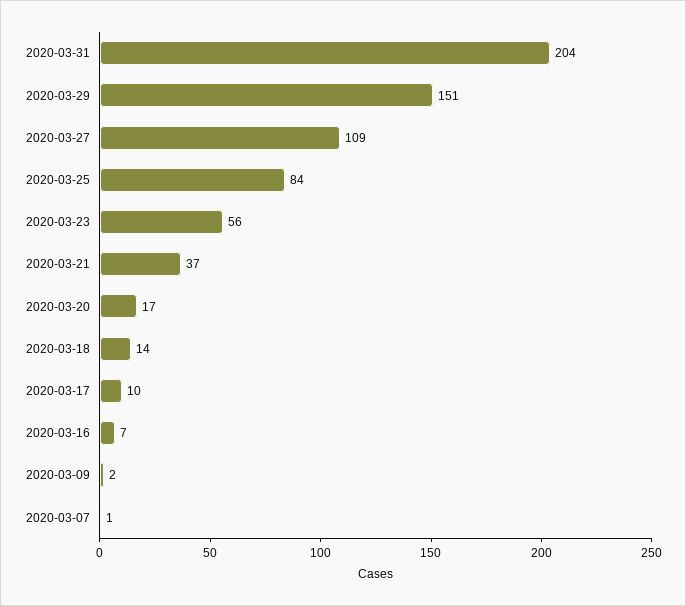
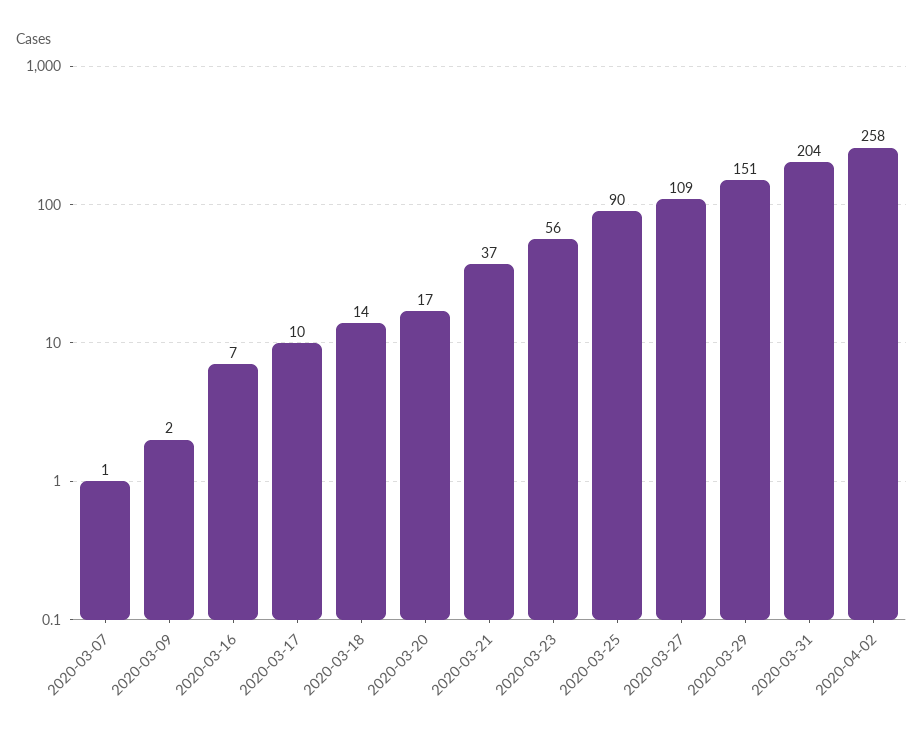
2020-03-25: 84 -> 90
2020-04-02: none -> 258

